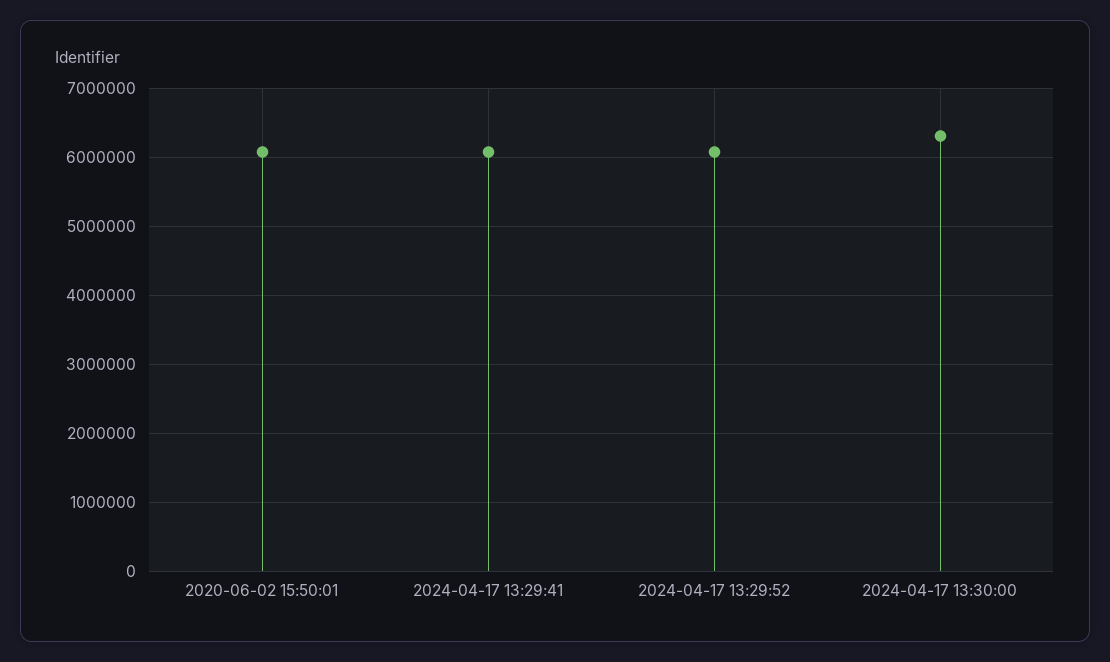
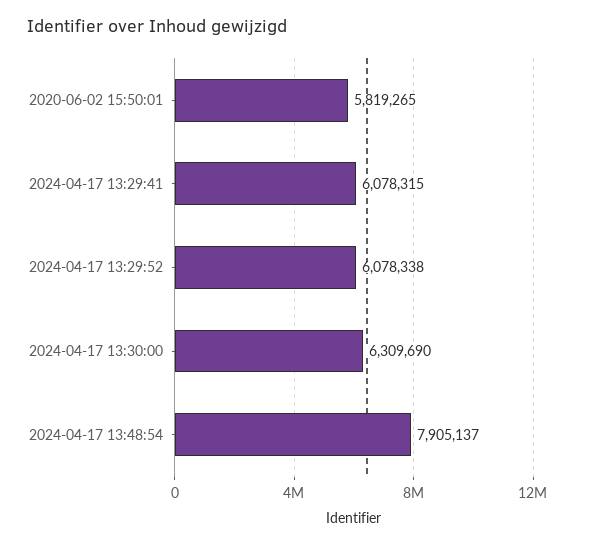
2020-06-02 15:50:01: 6100000 -> 5819265
2024-04-17 13:48:54: none -> 7905137

